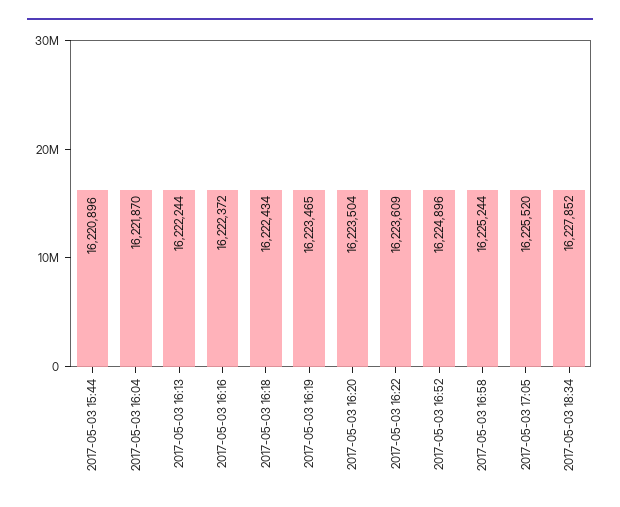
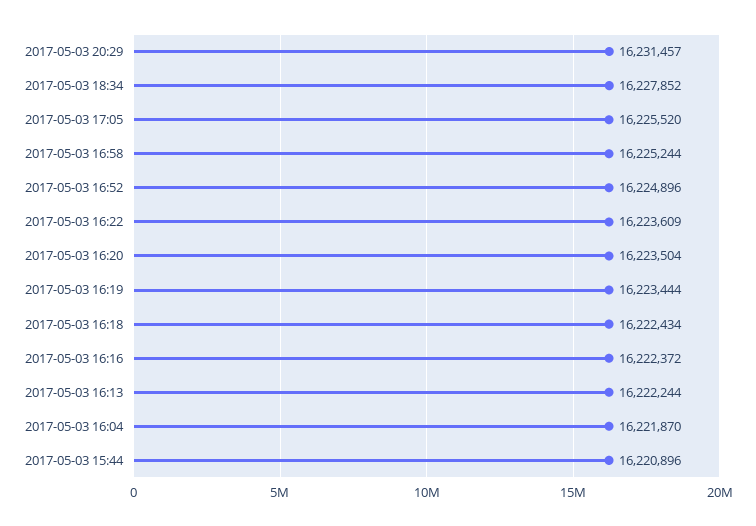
2017-05-03 16:19: 16223465 -> 16223444
2017-05-03 20:29: none -> 16231457

